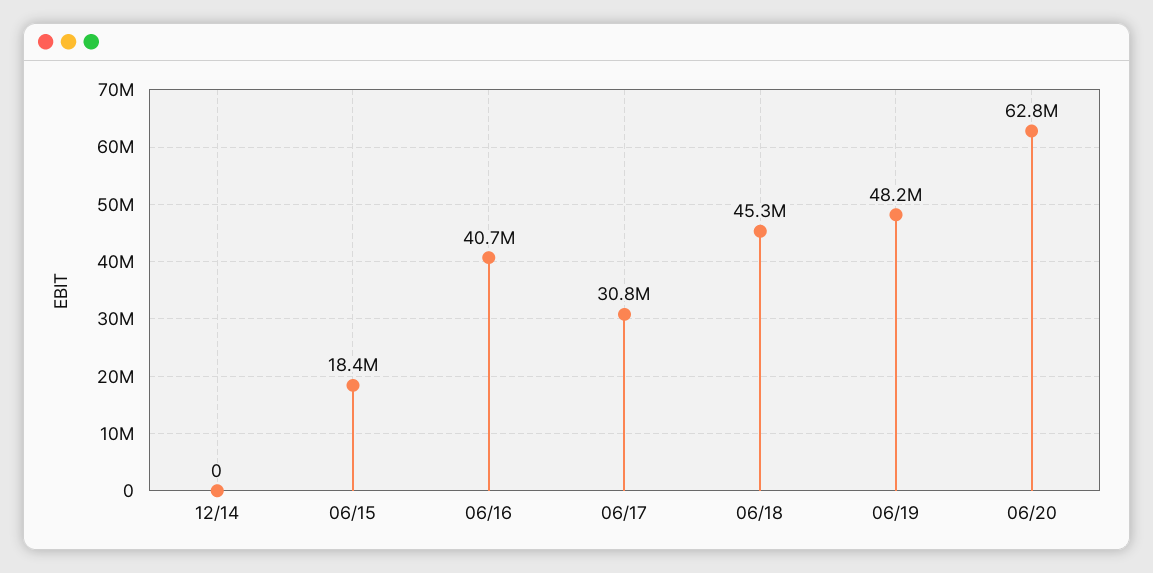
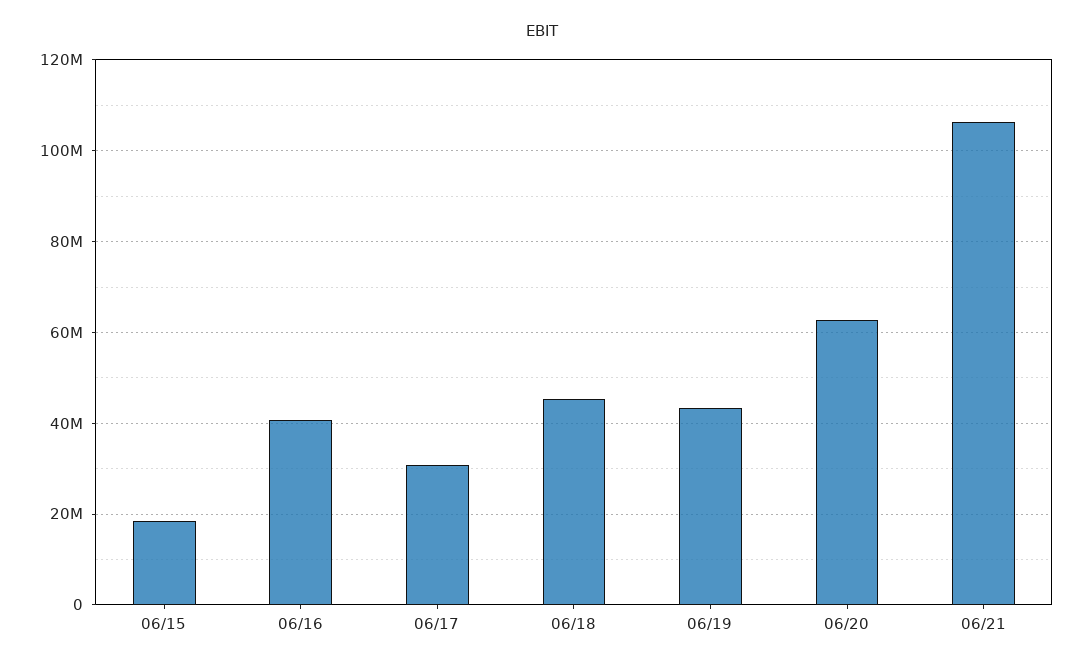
12/14: 0 -> none
06/19: 48200000 -> 44000000
06/21: none -> 106000000

